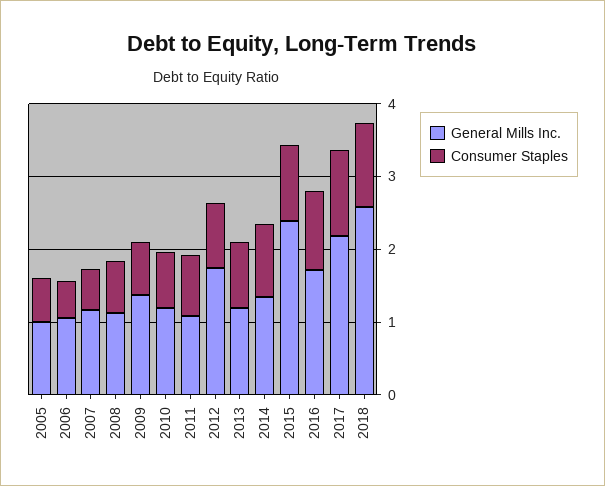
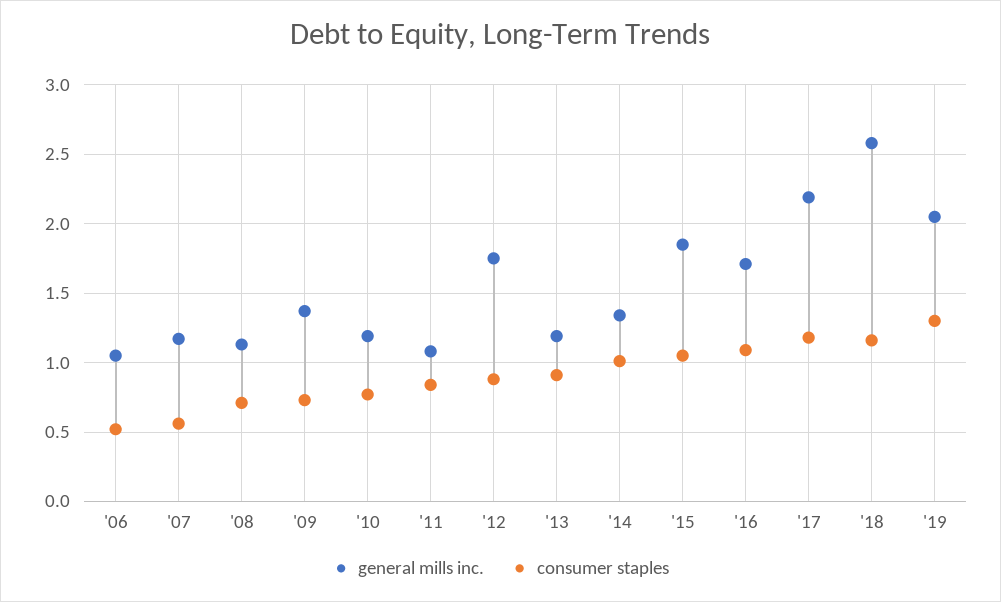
General Mills Inc., 2005: 1 -> none
Consumer Staples, 2005: 0.6 -> none
General Mills Inc., 2015: 2.4 -> 1.85
General Mills Inc., '19: none -> 2.05
Consumer Staples, '19: none -> 1.3

